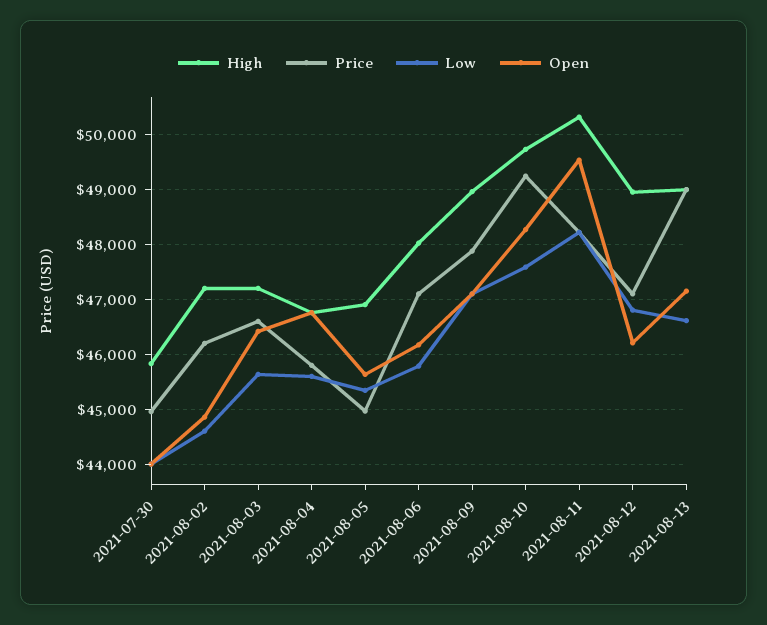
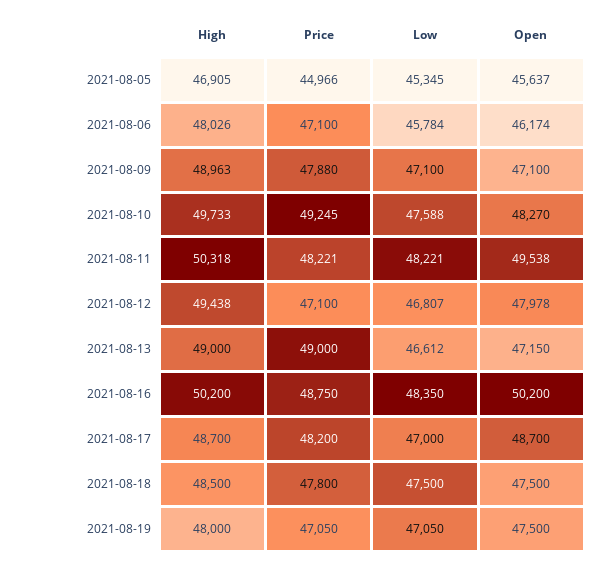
High, 2021-07-30: 45800 -> none
Price, 2021-07-30: 45000 -> none
Low, 2021-07-30: 44000 -> none
Open, 2021-07-30: 44000 -> none
High, 2021-08-02: 47200 -> none
Price, 2021-08-02: 46200 -> none
Low, 2021-08-02: 44600 -> none
Open, 2021-08-02: 44800 -> none
High, 2021-08-03: 47200 -> none
Price, 2021-08-03: 46600 -> none
Low, 2021-08-03: 45600 -> none
Open, 2021-08-03: 46400 -> none
High, 2021-08-04: 46800 -> none
Price, 2021-08-04: 45800 -> none
Low, 2021-08-04: 45600 -> none
Open, 2021-08-04: 46800 -> none
High, 2021-08-12: 49000 -> 49438
Open, 2021-08-12: 46200 -> 47978
High, 2021-08-16: none -> 50200
Price, 2021-08-16: none -> 48750
Low, 2021-08-16: none -> 48350
Open, 2021-08-16: none -> 50200
High, 2021-08-17: none -> 48700
Price, 2021-08-17: none -> 48200
Low, 2021-08-17: none -> 47000
Open, 2021-08-17: none -> 48700
High, 2021-08-18: none -> 48500
Price, 2021-08-18: none -> 47800
Low, 2021-08-18: none -> 47500
Open, 2021-08-18: none -> 47500
High, 2021-08-19: none -> 48000
Price, 2021-08-19: none -> 47050
Low, 2021-08-19: none -> 47050
Open, 2021-08-19: none -> 47500

